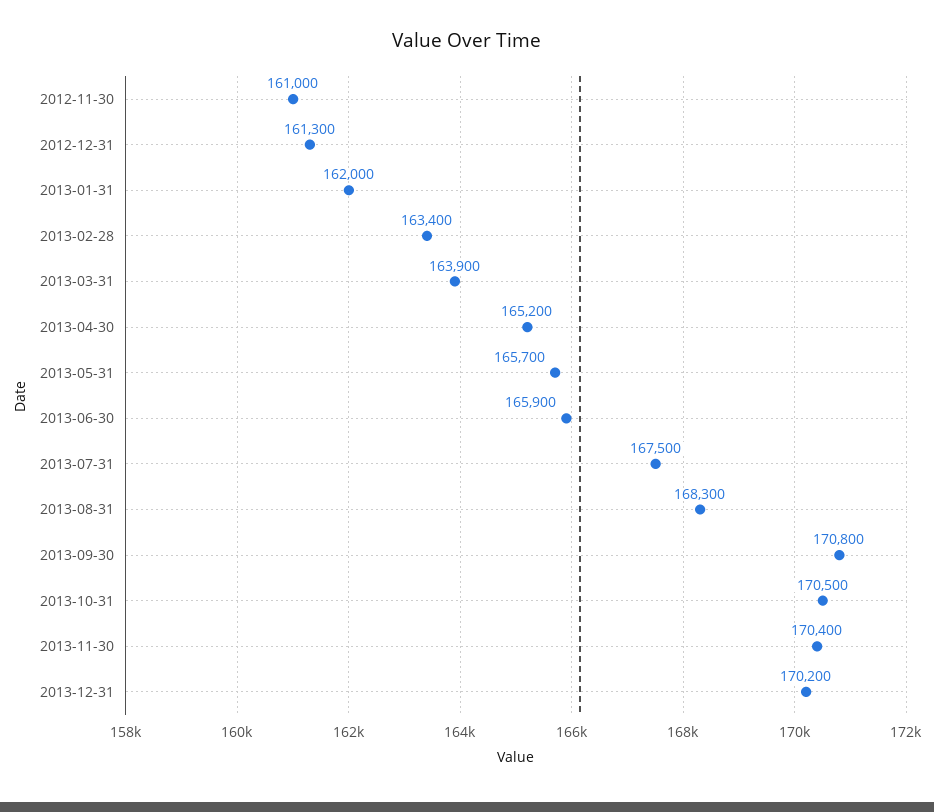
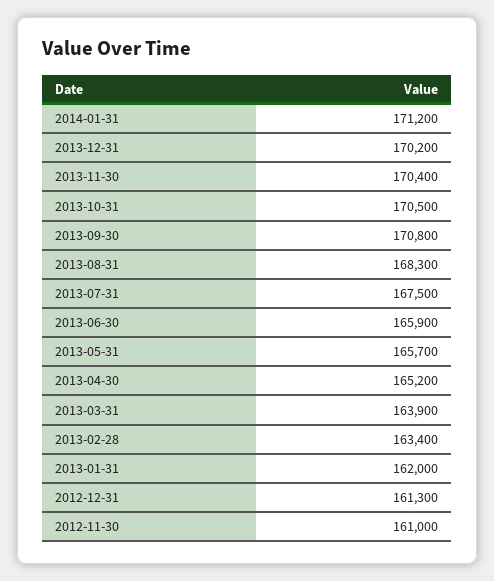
2014-01-31: none -> 171200

